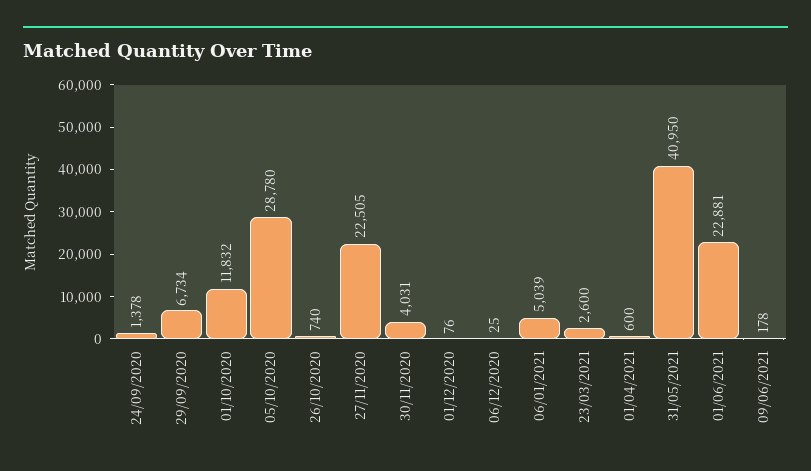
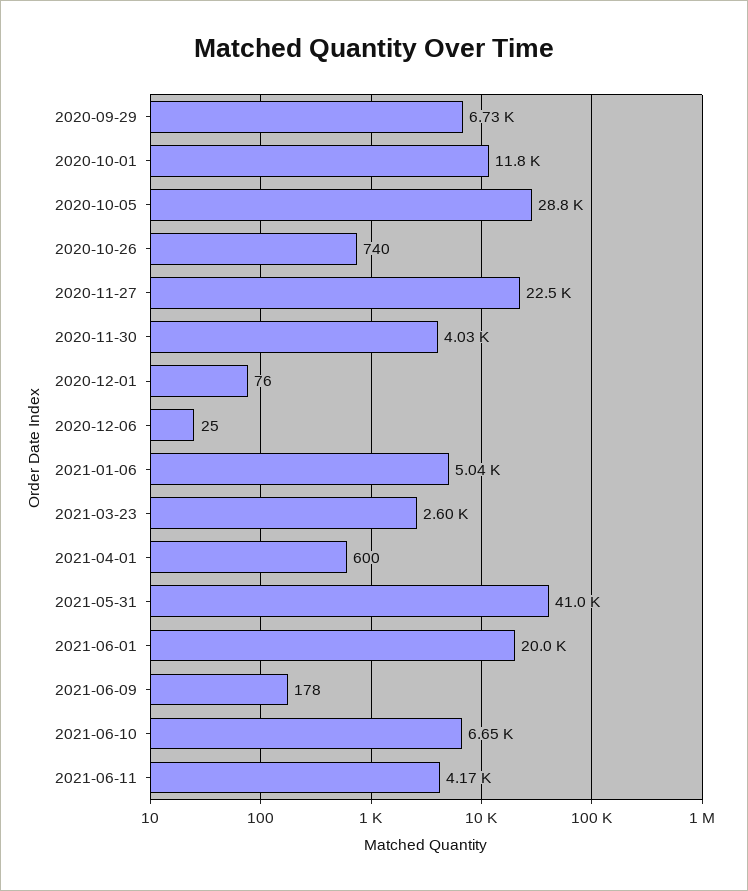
24/09/2020: 1378 -> none
01/06/2021: 22881 -> 20000
2021-06-10: none -> 6650
2021-06-11: none -> 4170

